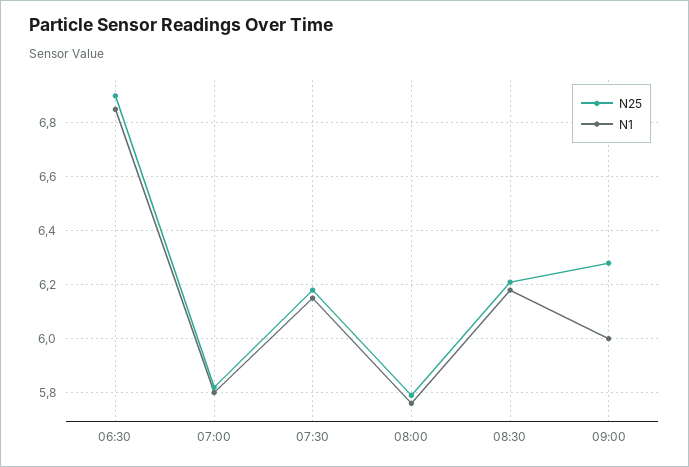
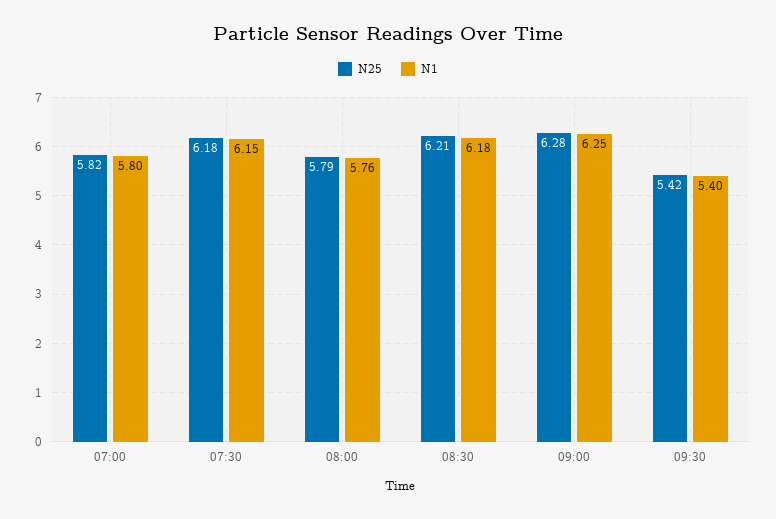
N25, 06:30: 6.9 -> none
N1, 06:30: 6.85 -> none
N1, 09:00: 6 -> 6.25
N25, 09:30: none -> 5.42
N1, 09:30: none -> 5.4

